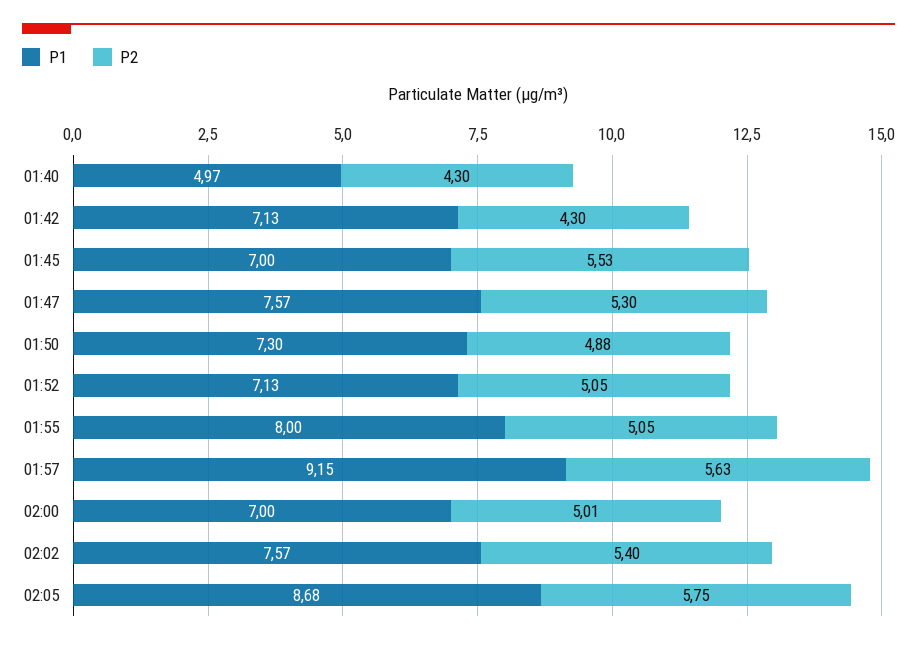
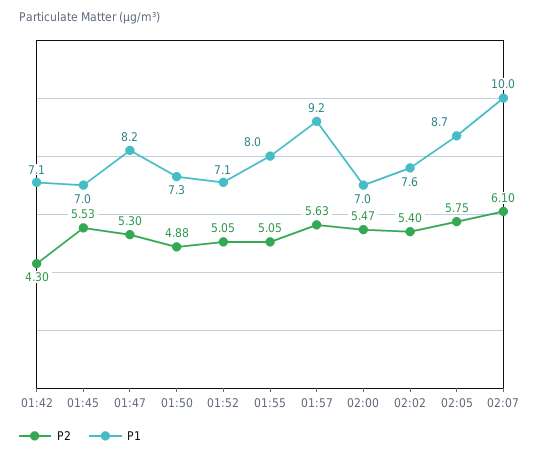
P1, 01:40: 4.97 -> none
P2, 01:40: 4.3 -> none
P1, 01:47: 7.57 -> 8.2
P2, 02:00: 5.01 -> 5.47
P2, 02:07: none -> 6.1
P1, 02:07: none -> 10

